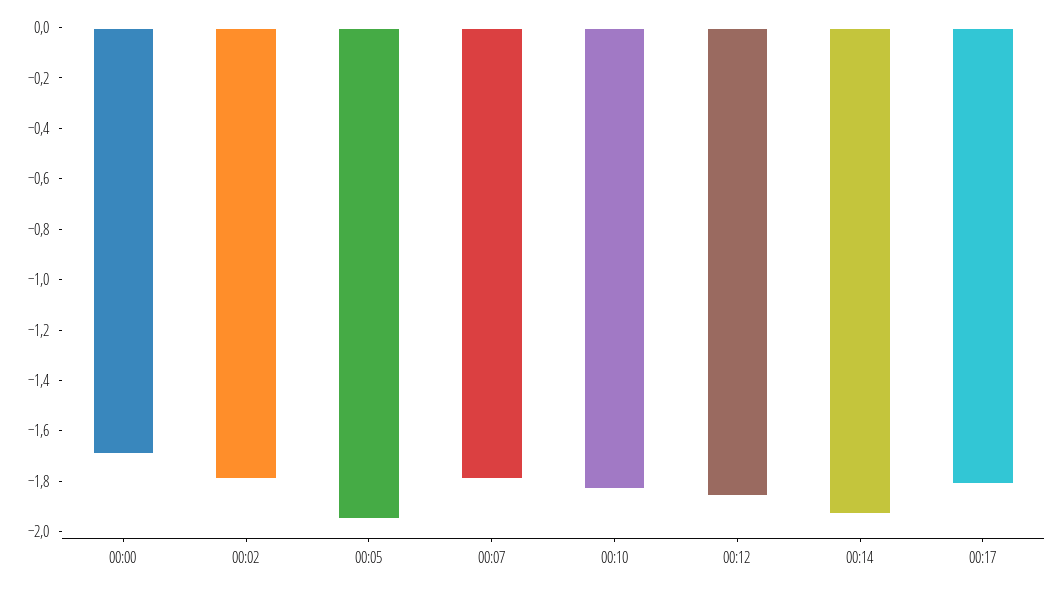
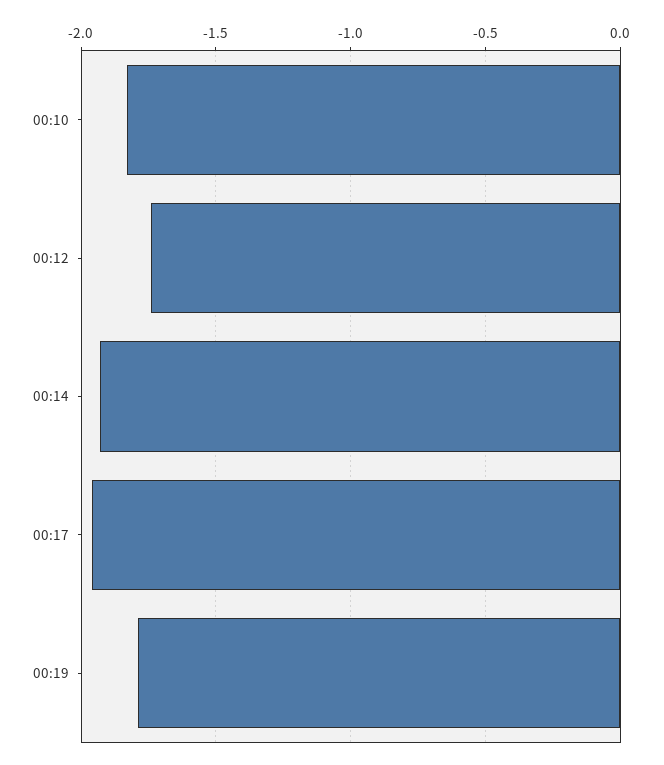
00:00: -1.7 -> none
00:02: -1.8 -> none
00:05: -1.95 -> none
00:07: -1.8 -> none
00:12: -1.85 -> -1.75
00:17: -1.8 -> -1.95
00:19: none -> -1.8

